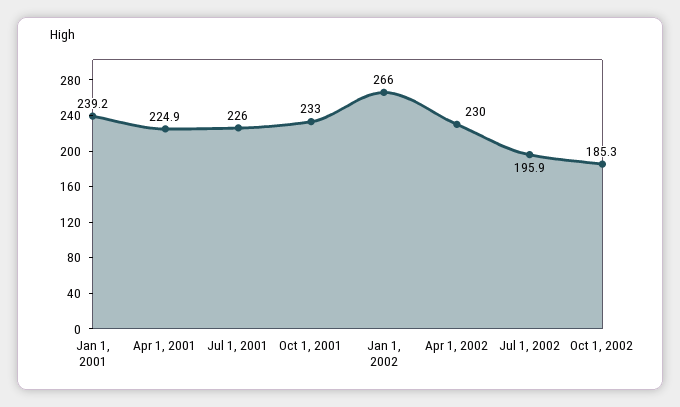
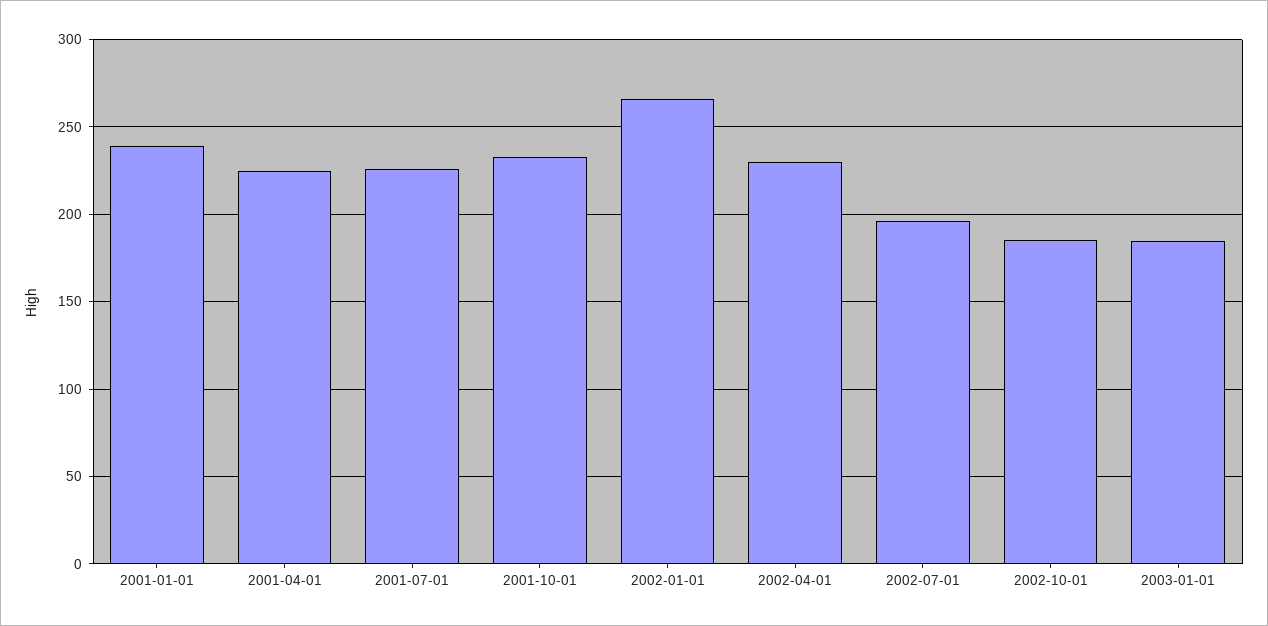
2003-01-01: none -> 185

